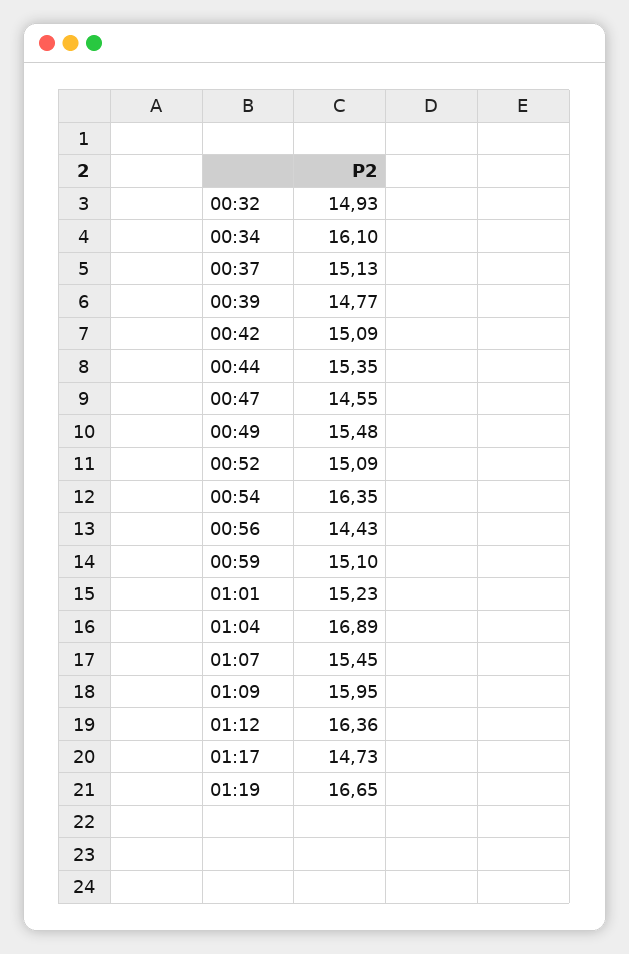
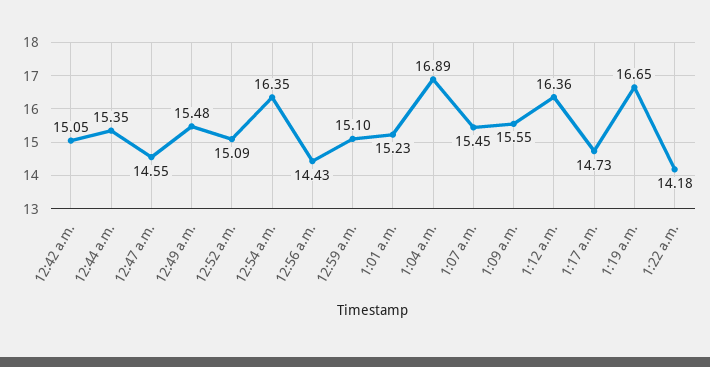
00:32: 14.93 -> none
00:34: 16.1 -> none
00:37: 15.13 -> none
00:39: 14.77 -> none
00:42: 15.09 -> 15.05
01:09: 15.95 -> 15.55
1:22 a.m.: none -> 14.18

